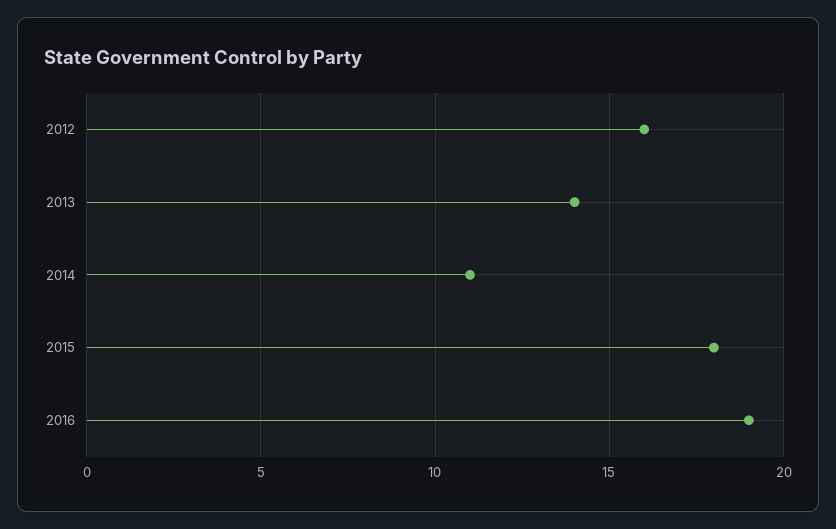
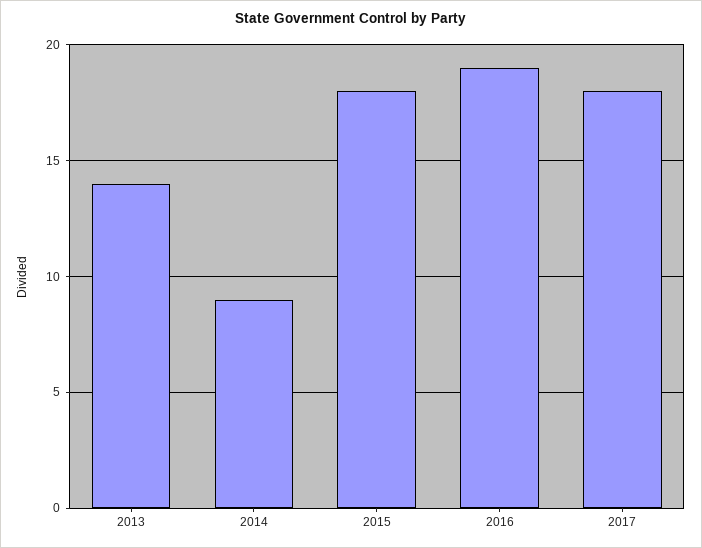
2012: 16 -> none
2014: 11 -> 9
2017: none -> 18

